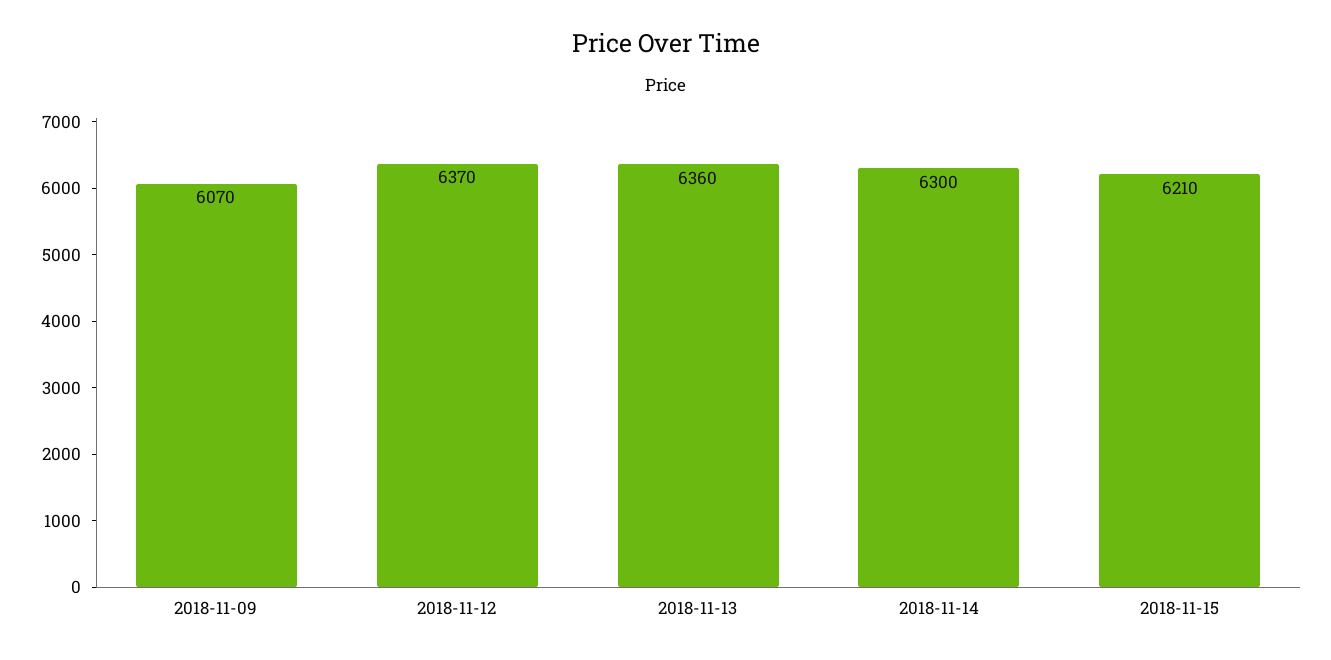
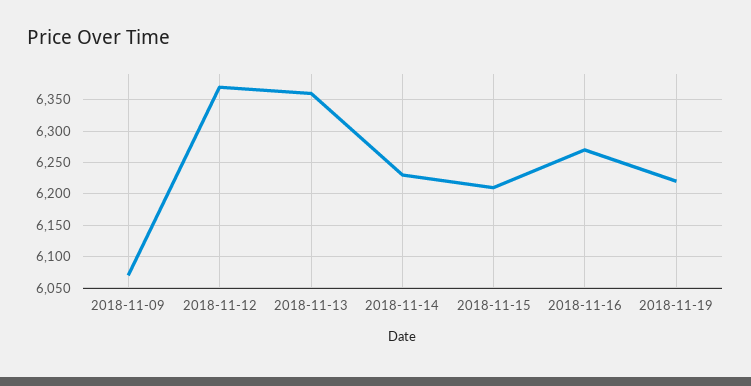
2018-11-14: 6300 -> 6230
2018-11-16: none -> 6270
2018-11-19: none -> 6220

